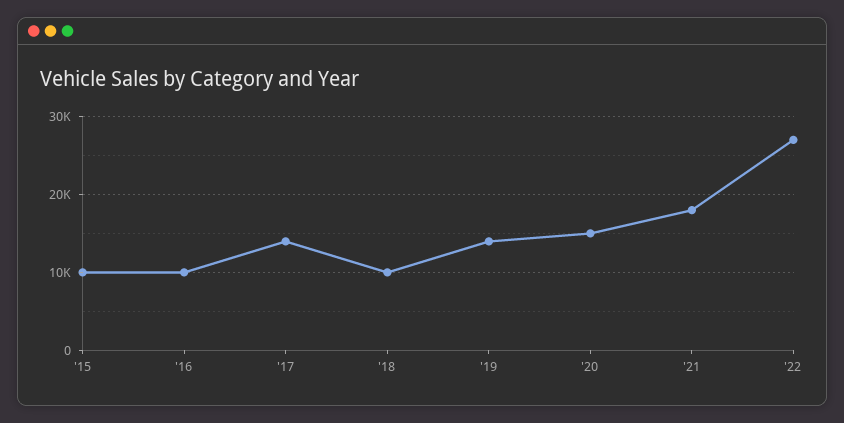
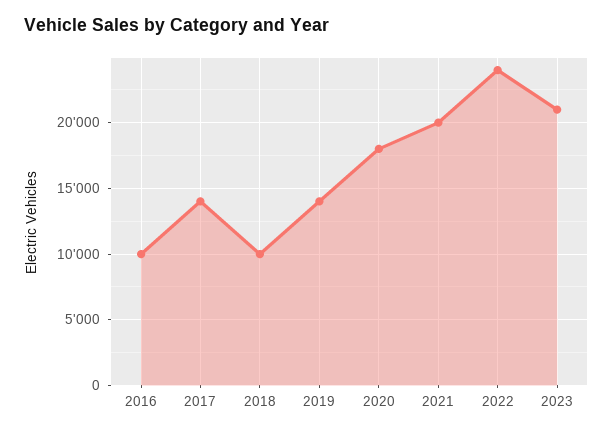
'15: 10000 -> none
'20: 15000 -> 18000
'21: 18000 -> 20000
'22: 27000 -> 24000
2023: none -> 21000

